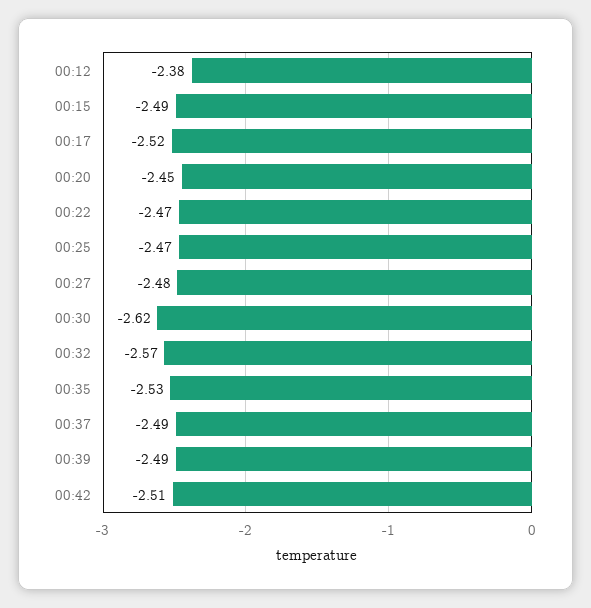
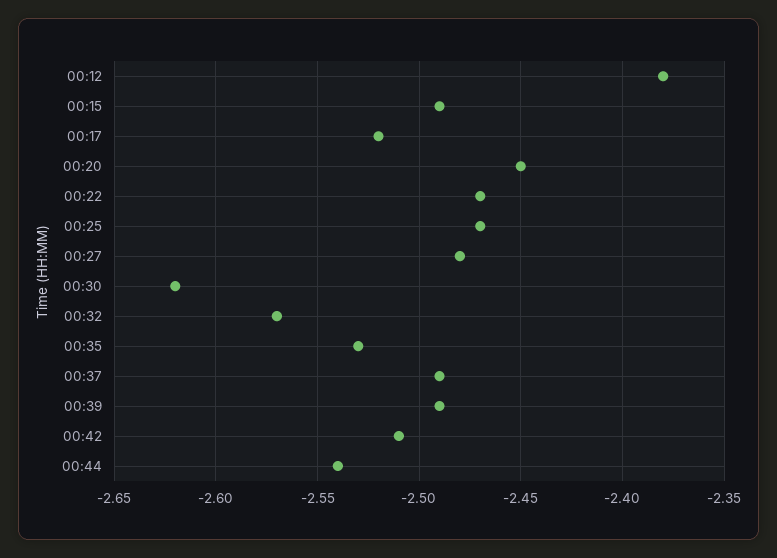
00:44: none -> -2.54

